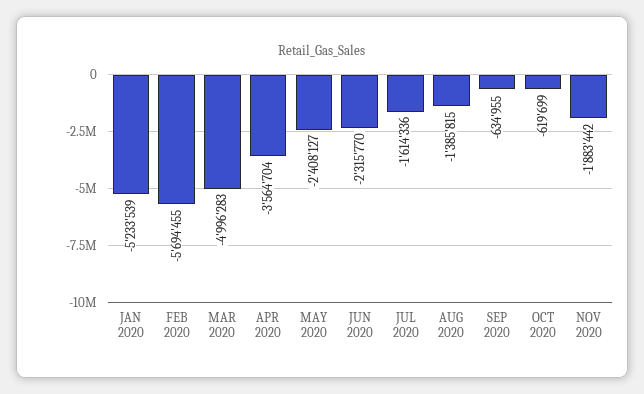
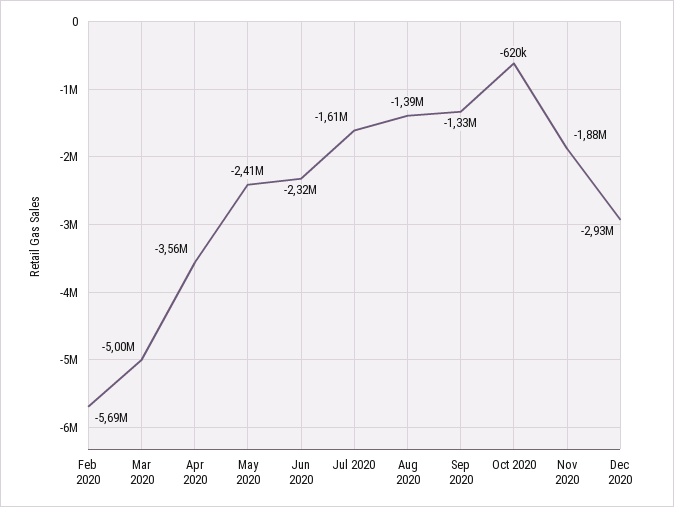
JAN 2020: -5233539 -> none
SEP 2020: -634955 -> -1330000
Dec 2020: none -> -2930000

